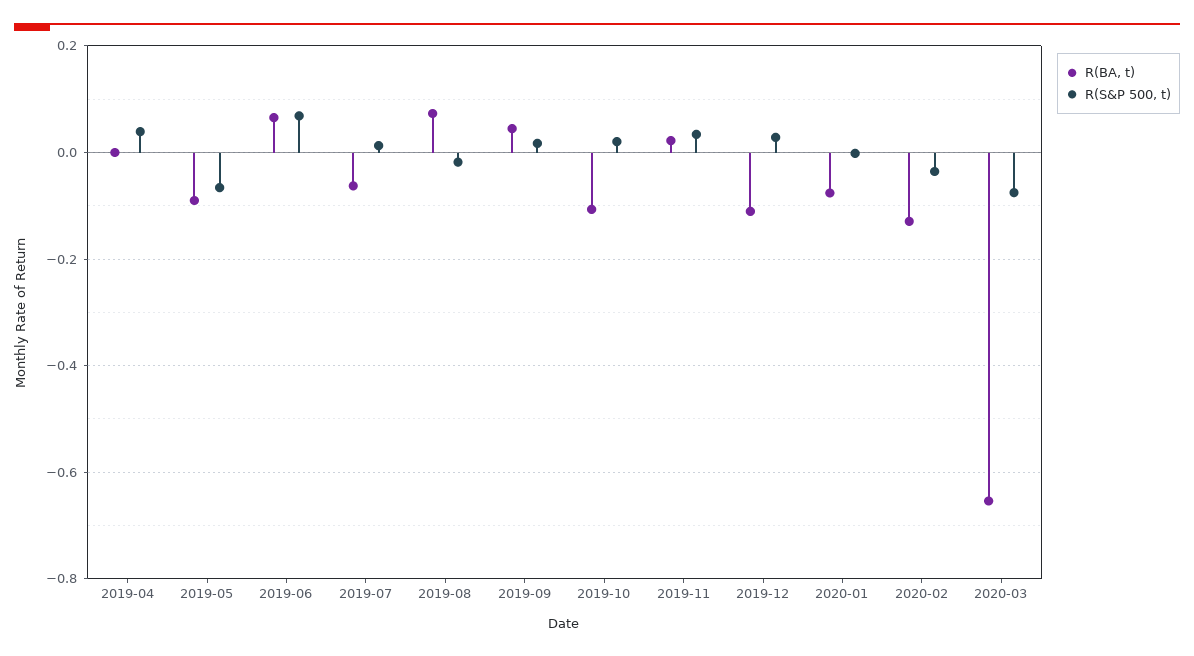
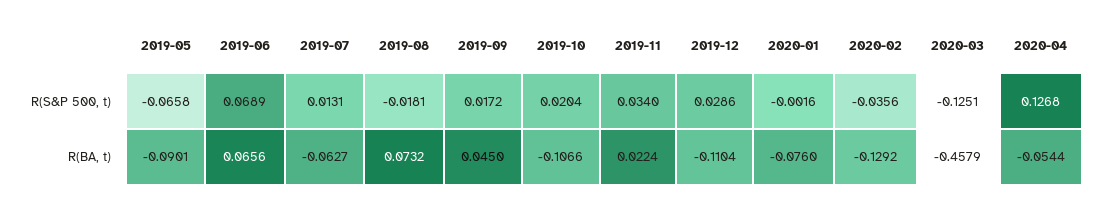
R(BA, t), 2019-04: 0 -> none
R(S&P 500, t), 2019-04: 0.04 -> none
R(BA, t), 2020-03: -0.66 -> -0.4579
R(S&P 500, t), 2020-03: -0.08 -> -0.1251
R(S&P 500, t), 2020-04: none -> 0.1268
R(BA, t), 2020-04: none -> -0.0544

